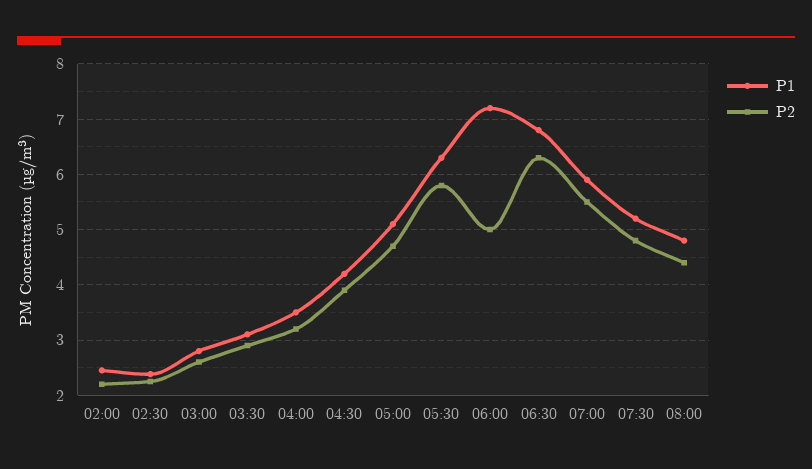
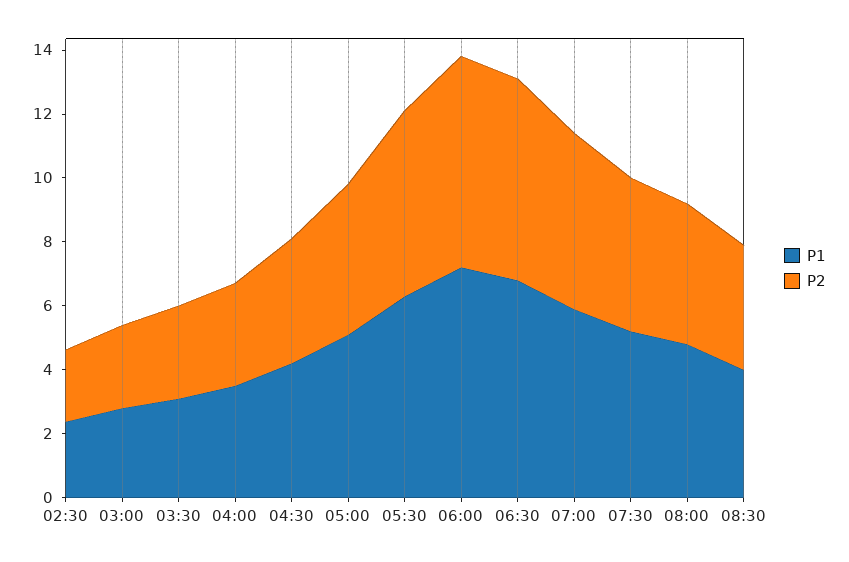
P1, 02:00: 2.4 -> none
P2, 02:00: 2.2 -> none
P2, 06:00: 5 -> 6.5
P1, 08:30: none -> 4
P2, 08:30: none -> 4

